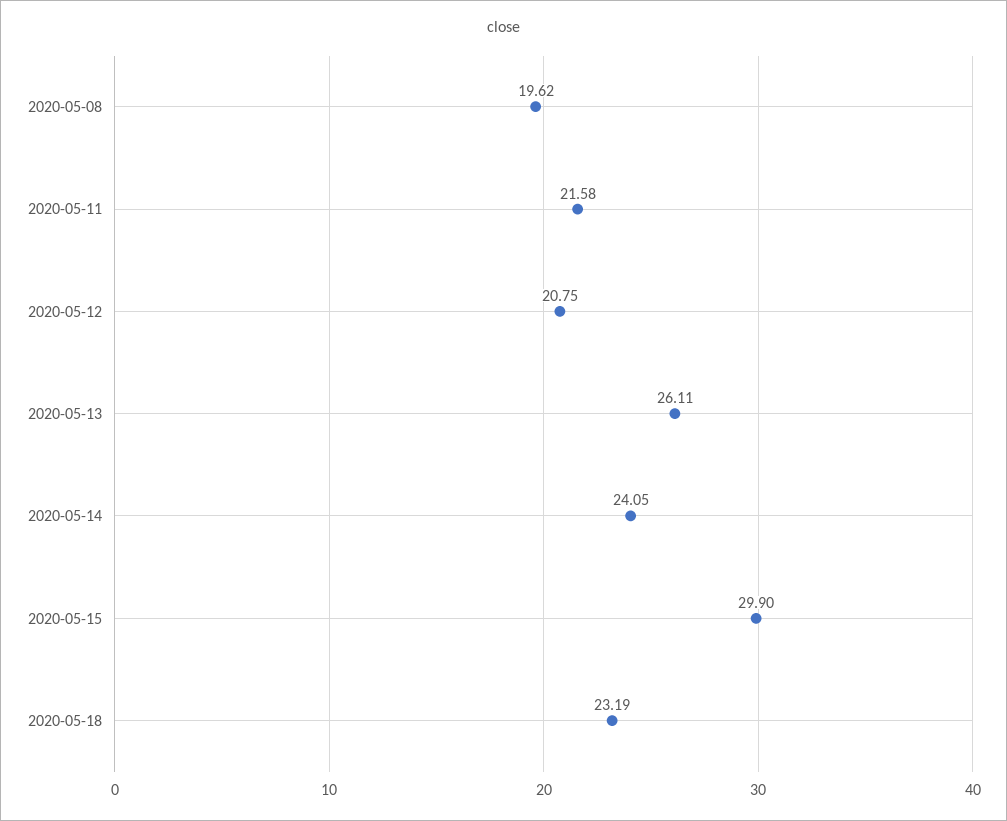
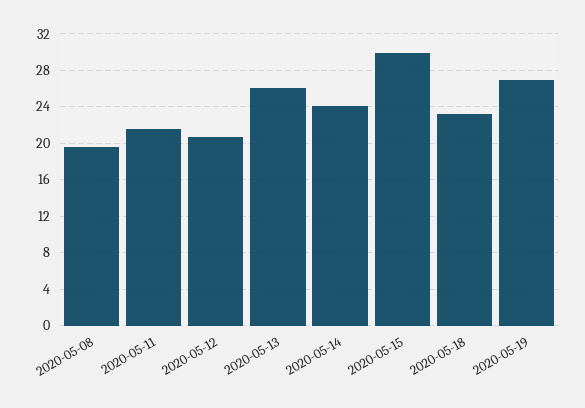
2020-05-19: none -> 27

